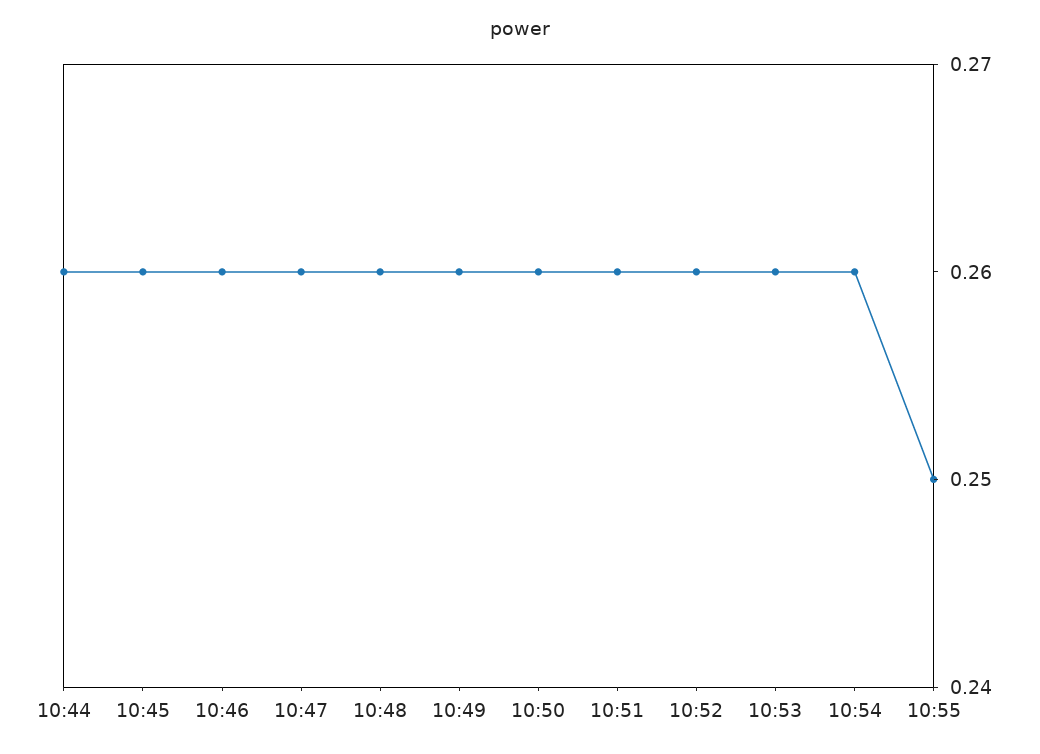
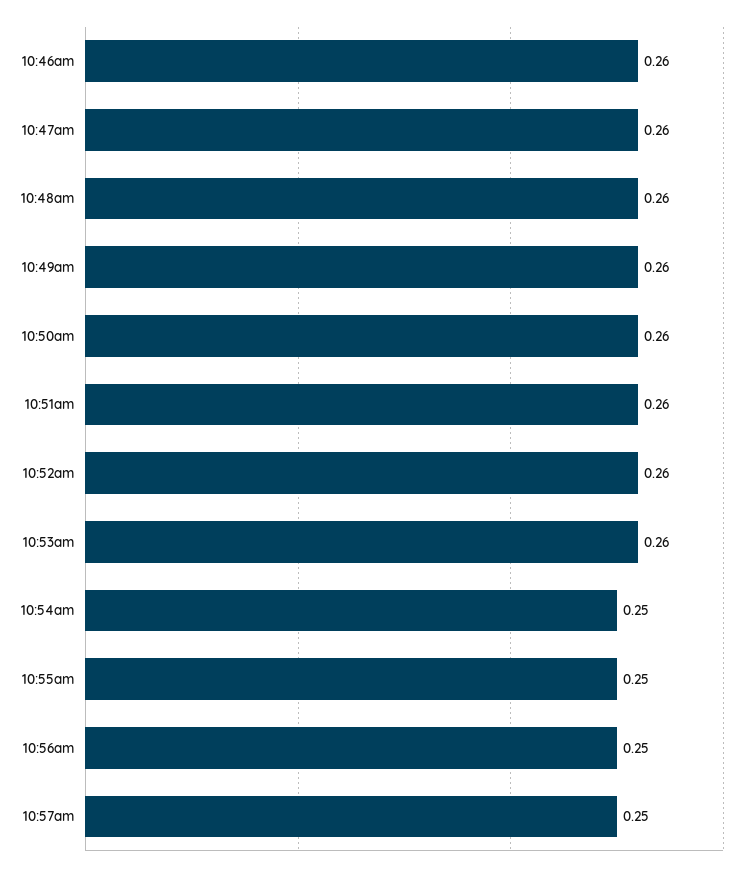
10:44: 0.26 -> none
10:45: 0.26 -> none
10:54: 0.26 -> 0.25
10:56am: none -> 0.25
10:57am: none -> 0.25

